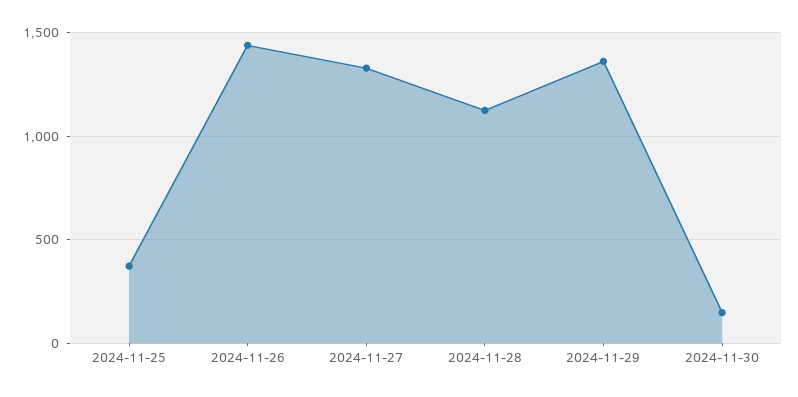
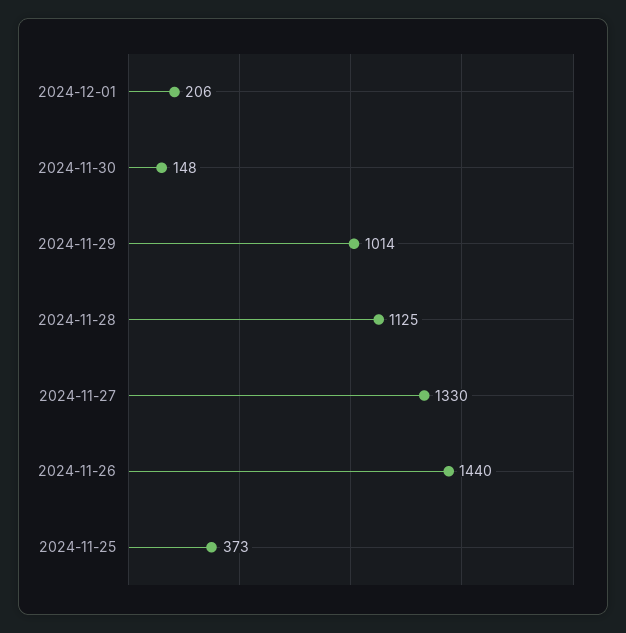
2024-11-29: 1350 -> 1014
2024-12-01: none -> 206

